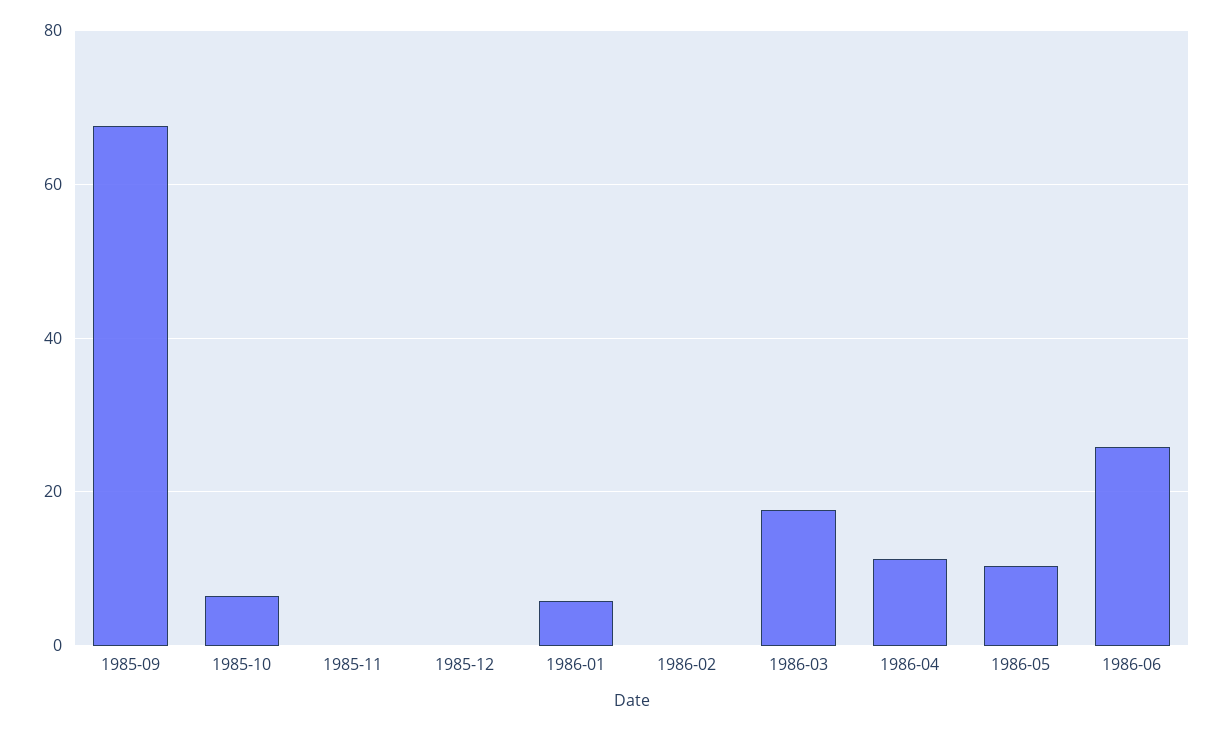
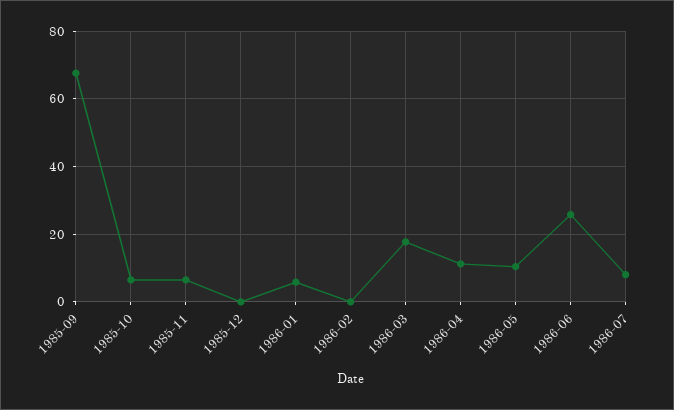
1985-11: 0 -> 6
1986-07: none -> 8

